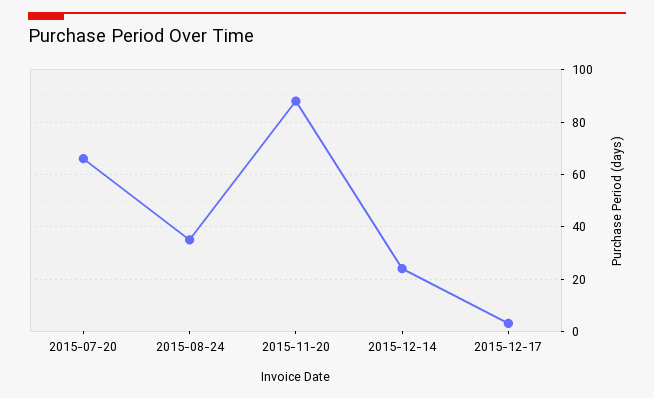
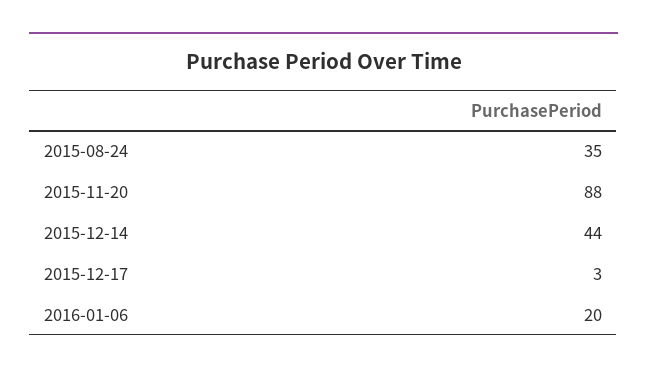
2015-07-20: 65 -> none
2015-12-14: 25 -> 44
2016-01-06: none -> 20

